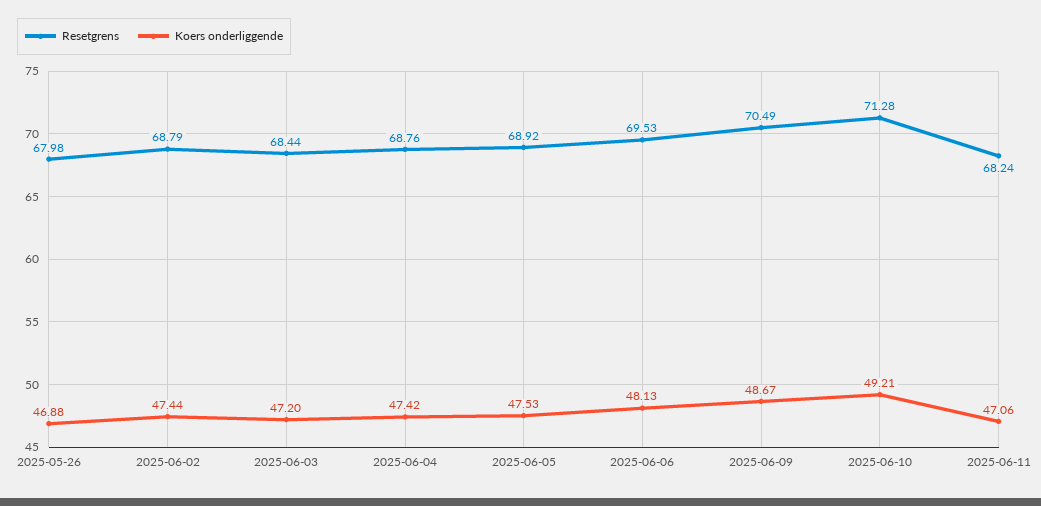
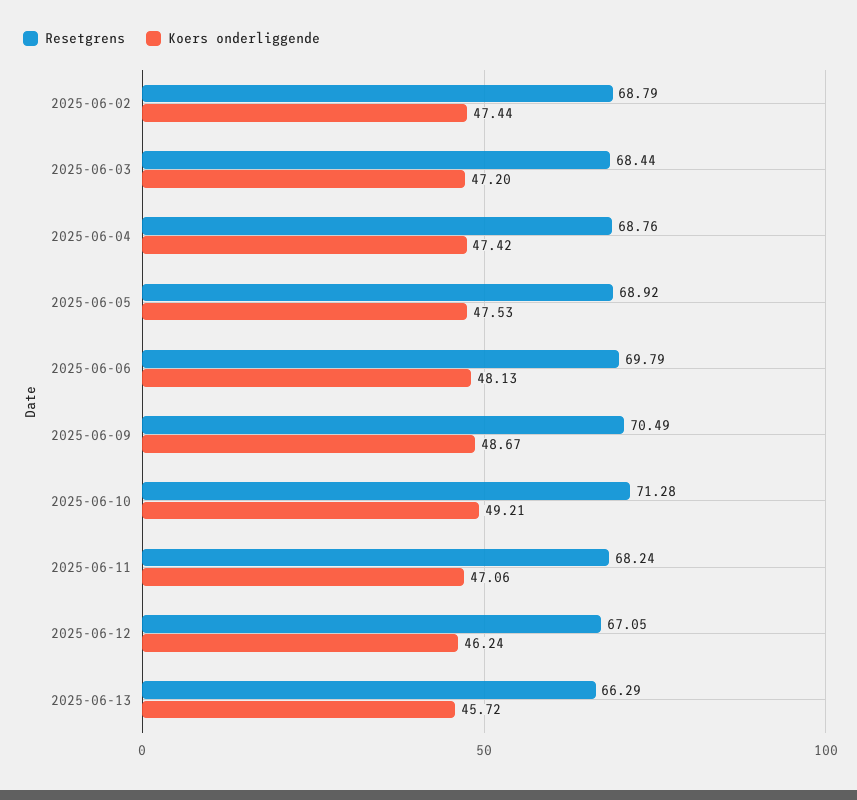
Resetgrens, 2025-05-26: 67.98 -> none
Koers onderliggende, 2025-05-26: 46.88 -> none
Resetgrens, 2025-06-06: 69.53 -> 69.79
Resetgrens, 2025-06-12: none -> 67.05
Koers onderliggende, 2025-06-12: none -> 46.24
Resetgrens, 2025-06-13: none -> 66.29
Koers onderliggende, 2025-06-13: none -> 45.72

